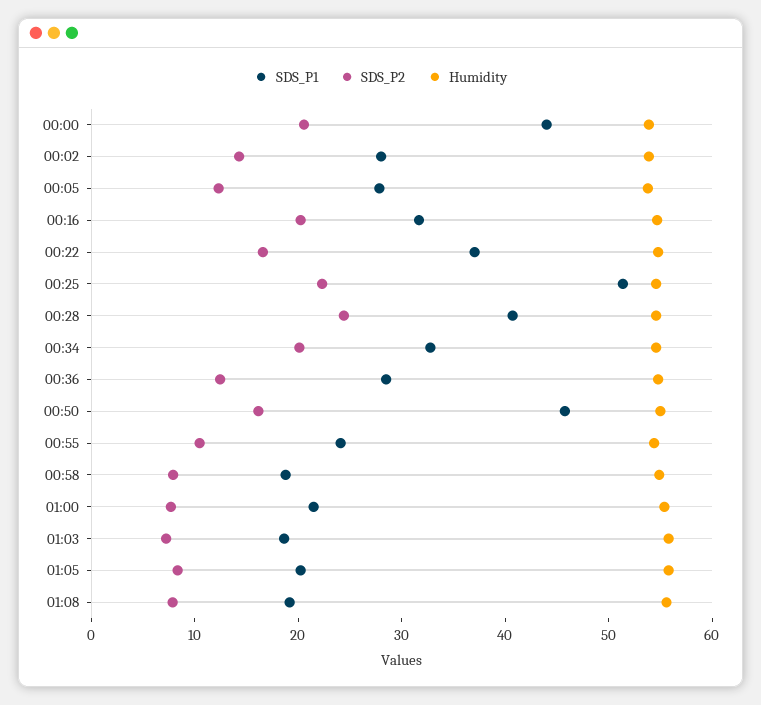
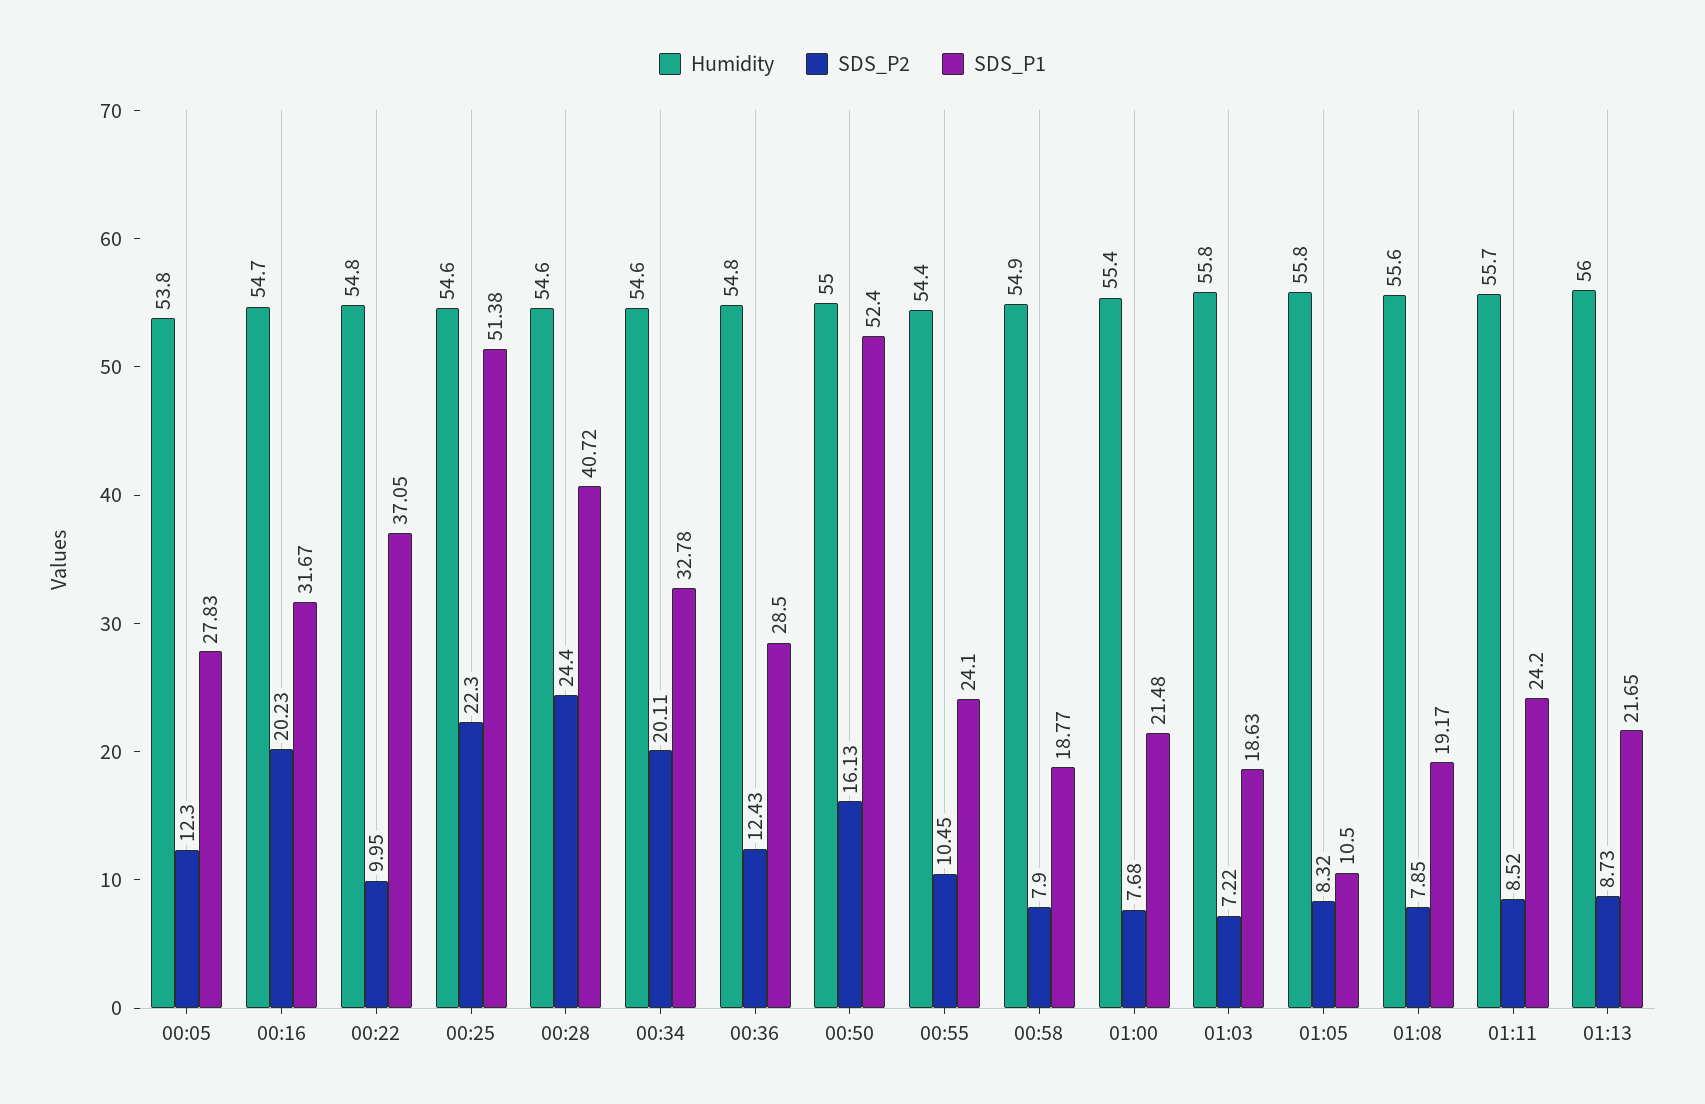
SDS_P1, 00:00: 44 -> none
SDS_P2, 00:00: 20 -> none
Humidity, 00:00: 54 -> none
SDS_P1, 00:02: 28 -> none
SDS_P2, 00:02: 14 -> none
Humidity, 00:02: 54 -> none
SDS_P2, 00:22: 16 -> 9.95
SDS_P1, 00:50: 46 -> 52.4
SDS_P1, 01:05: 20 -> 10.5
Humidity, 01:11: none -> 55.7
SDS_P2, 01:11: none -> 8.52
SDS_P1, 01:11: none -> 24.2
Humidity, 01:13: none -> 56
SDS_P2, 01:13: none -> 8.73
SDS_P1, 01:13: none -> 21.65

